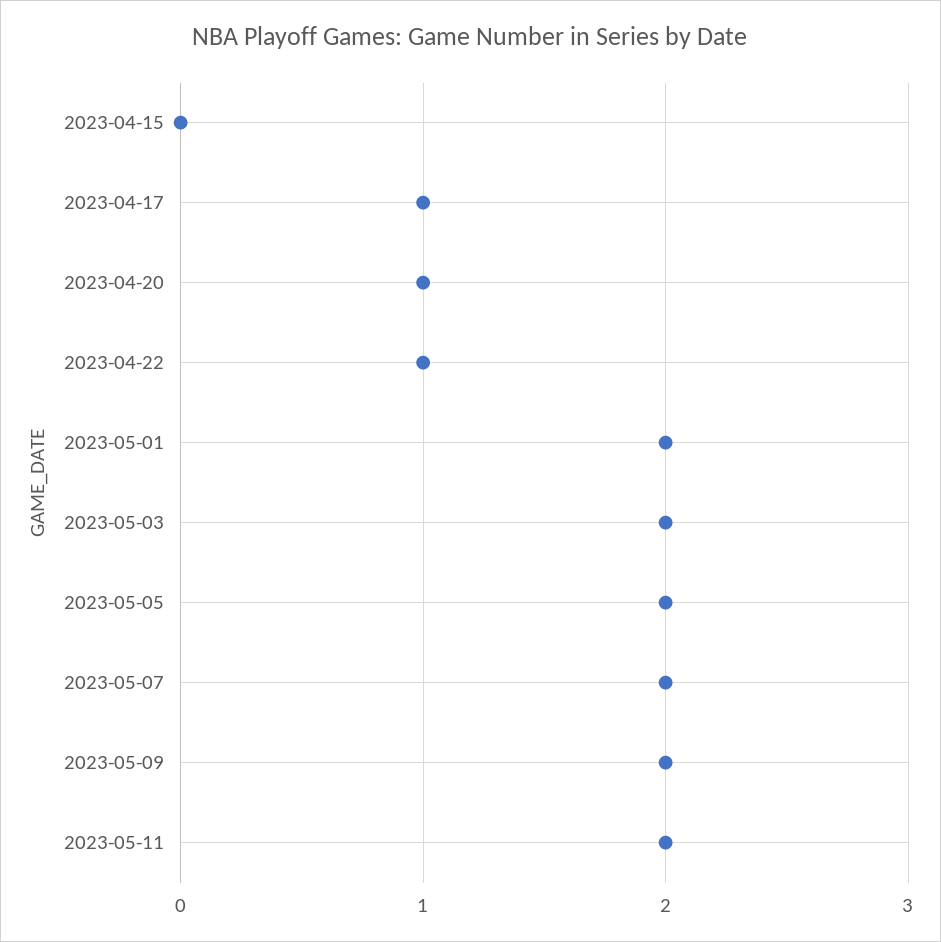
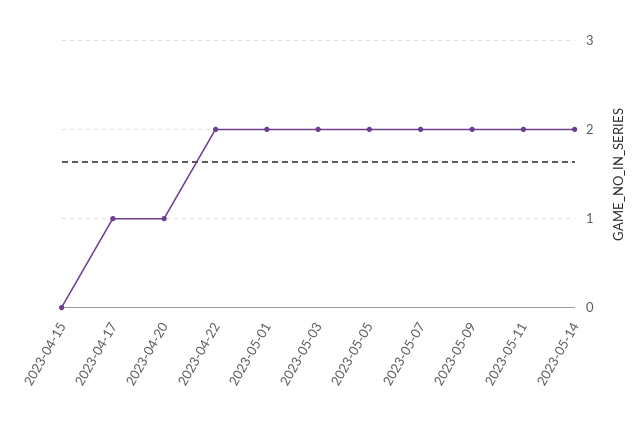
2023-04-22: 1 -> 2
2023-05-14: none -> 2

